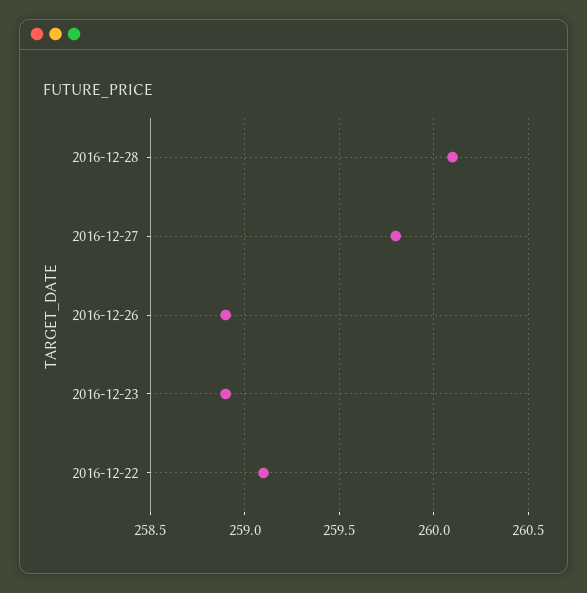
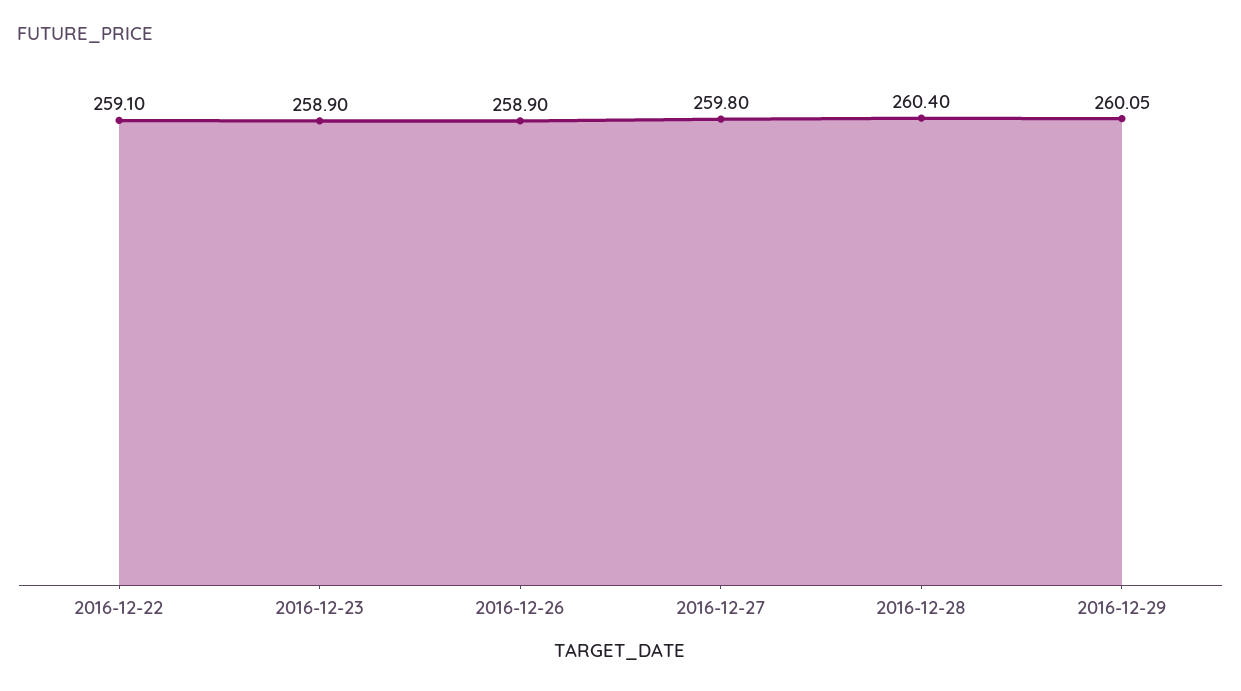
2016-12-28: 260.1 -> 260.4
2016-12-29: none -> 260.05

